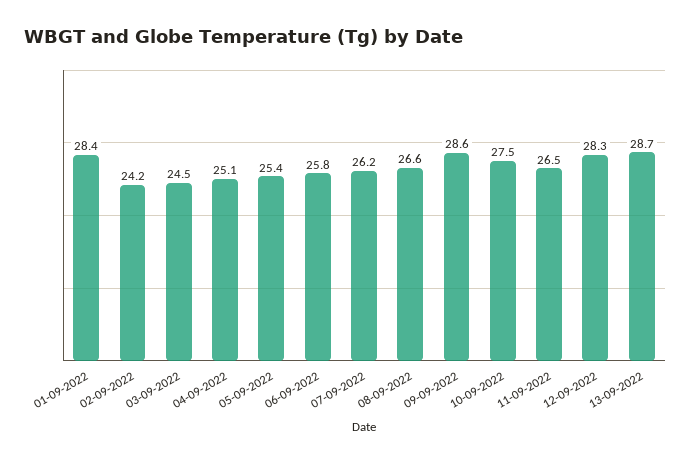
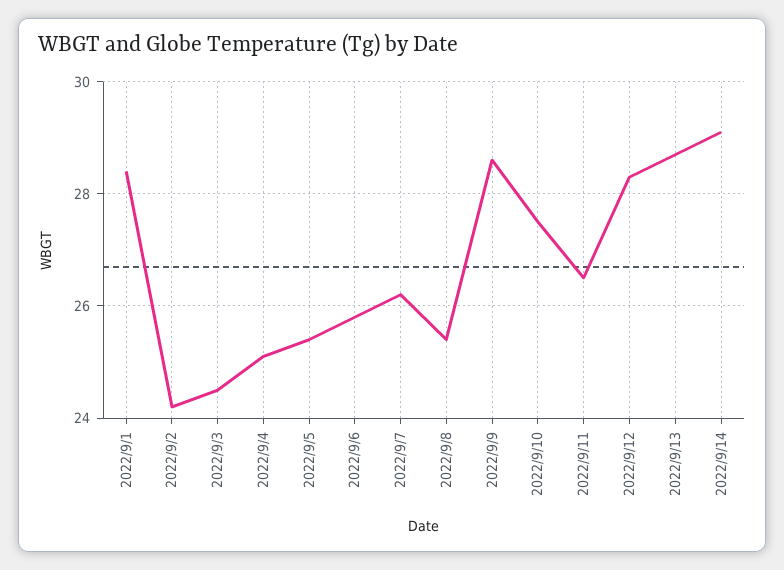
08-09-2022: 26.6 -> 25.5
2022/9/14: none -> 29

